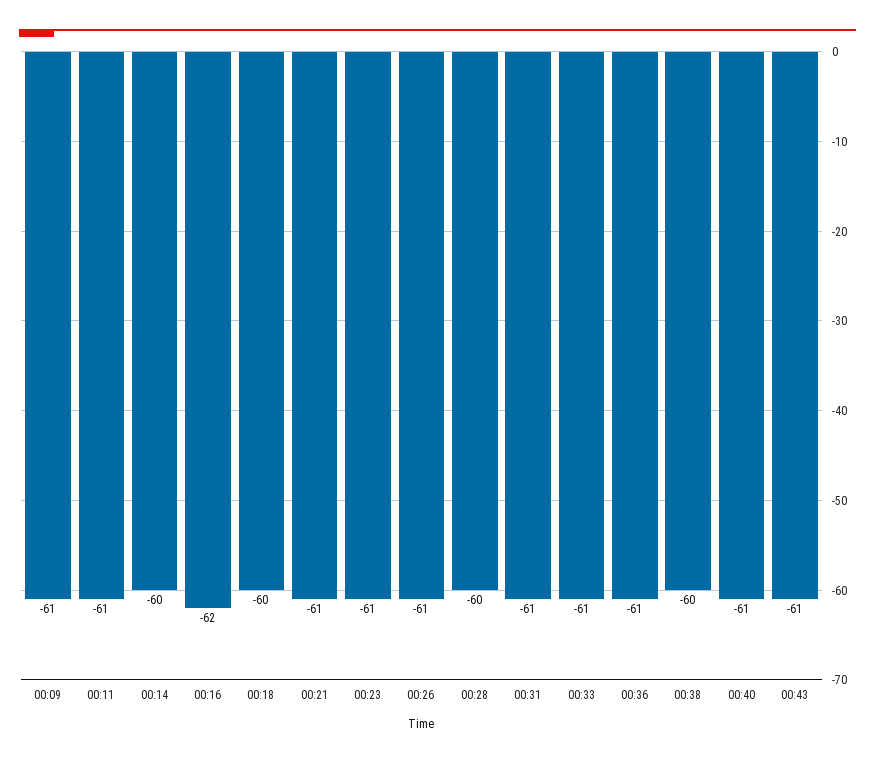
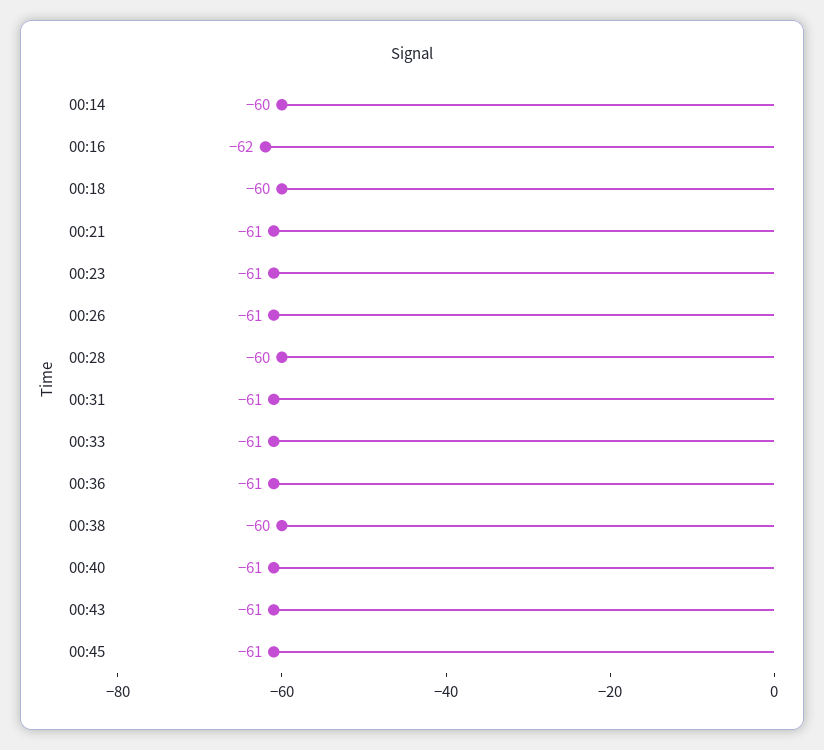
00:09: -61 -> none
00:11: -61 -> none
00:45: none -> -61

